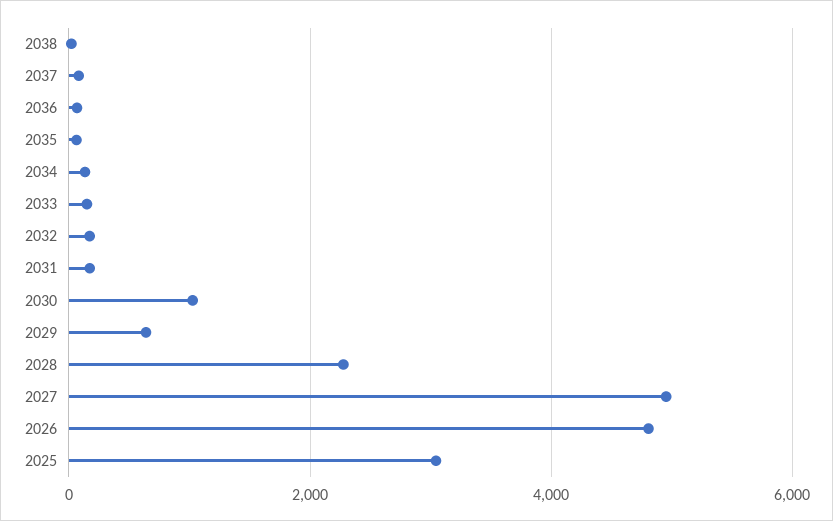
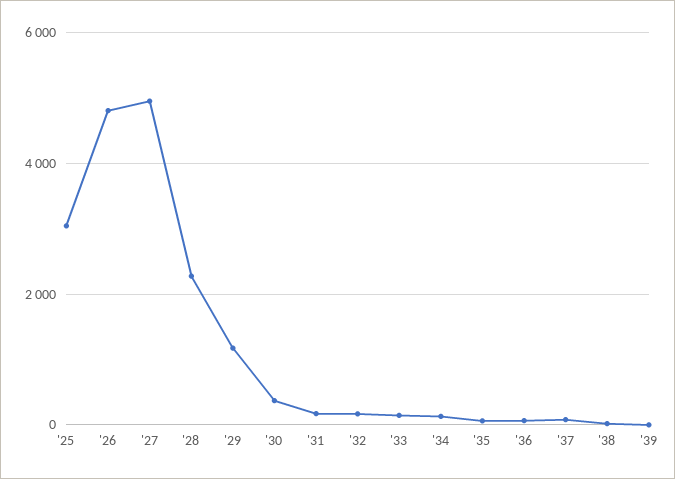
2030: 1000 -> 400
2029: 600 -> 1200
'39: none -> 0

